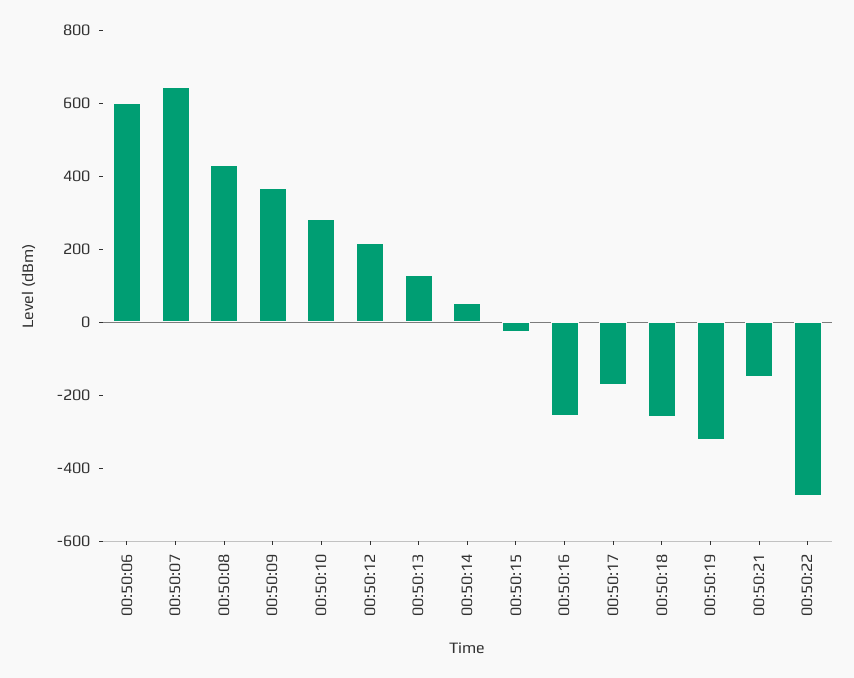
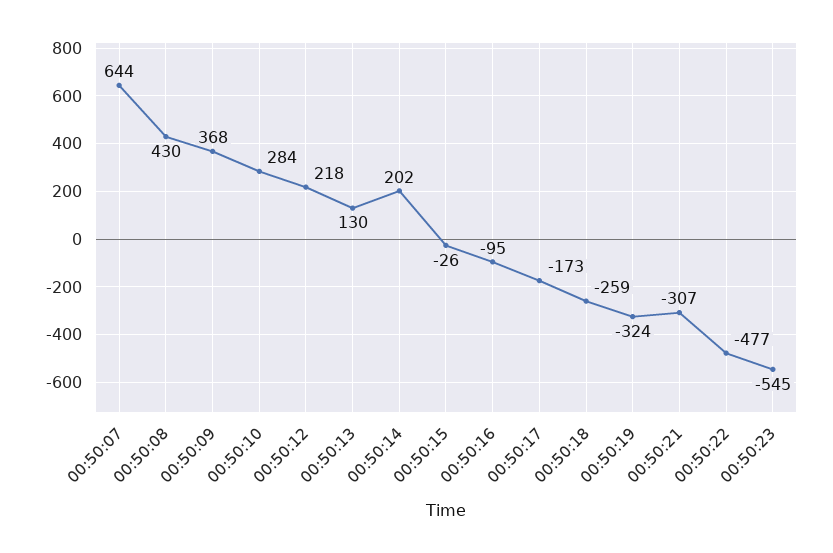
00:50:06: 600 -> none
00:50:14: 50 -> 202
00:50:16: -250 -> -95
00:50:21: -150 -> -307
00:50:23: none -> -545

